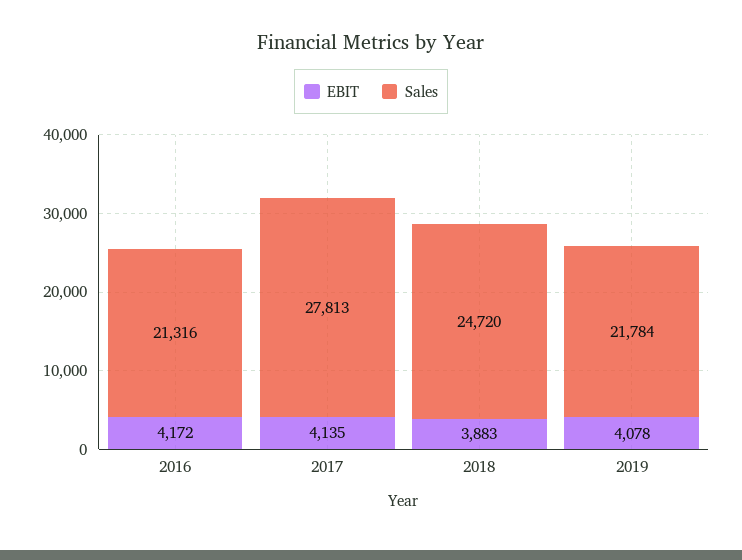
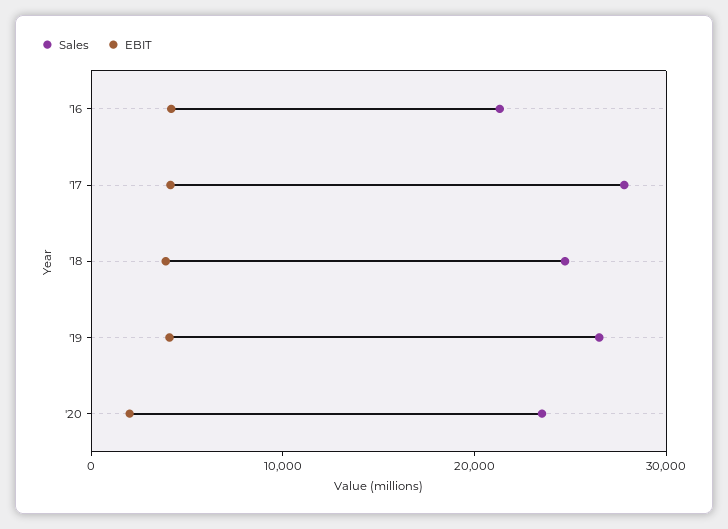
Sales, 2019: 21784 -> 26000
Sales, '20: none -> 24000
EBIT, '20: none -> 2000

